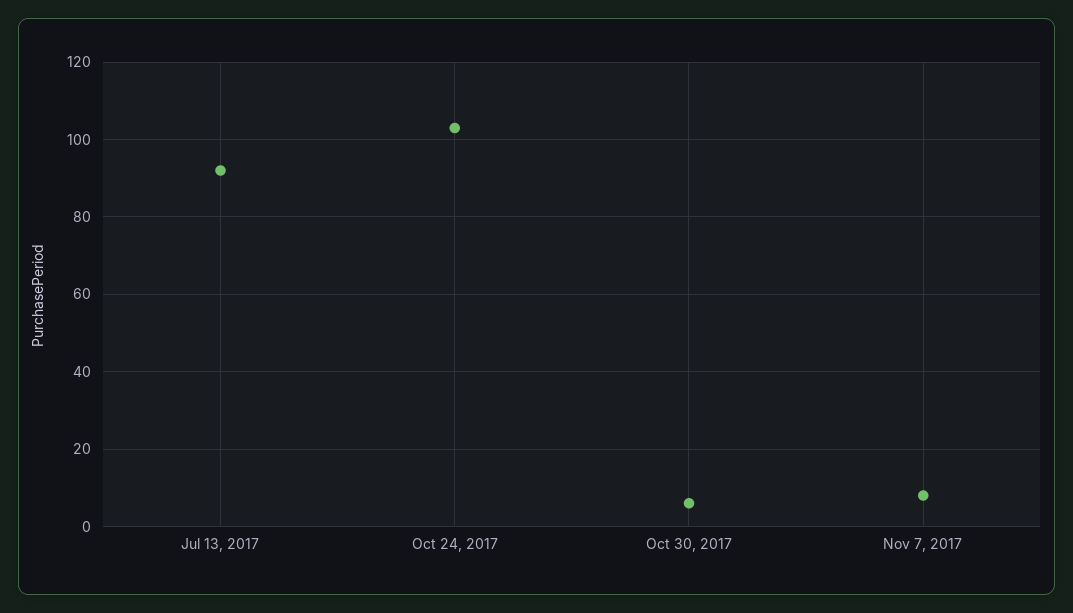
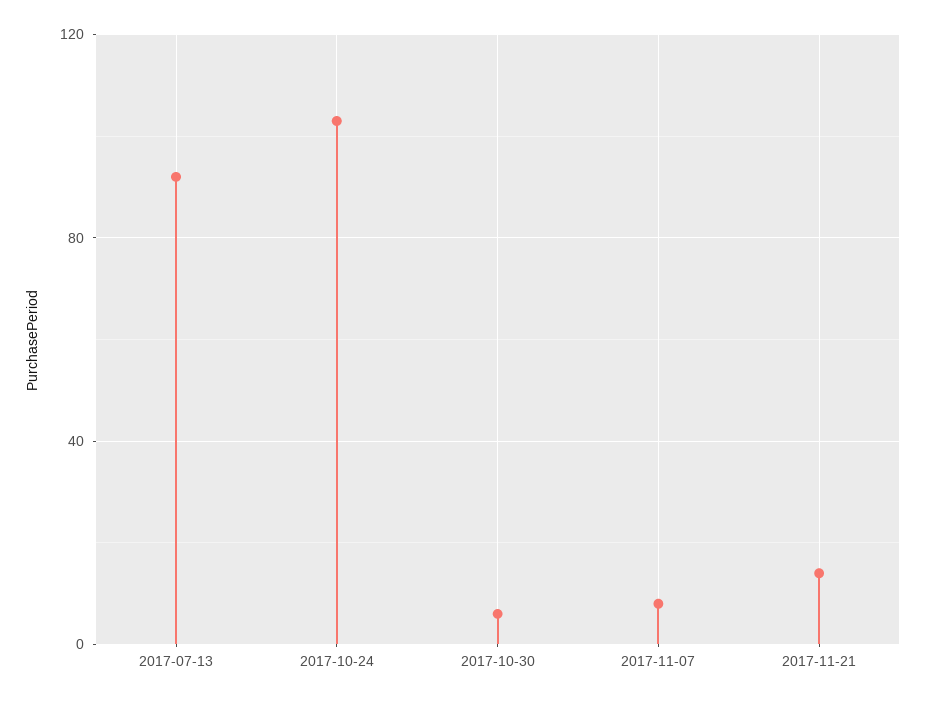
2017-11-21: none -> 15

